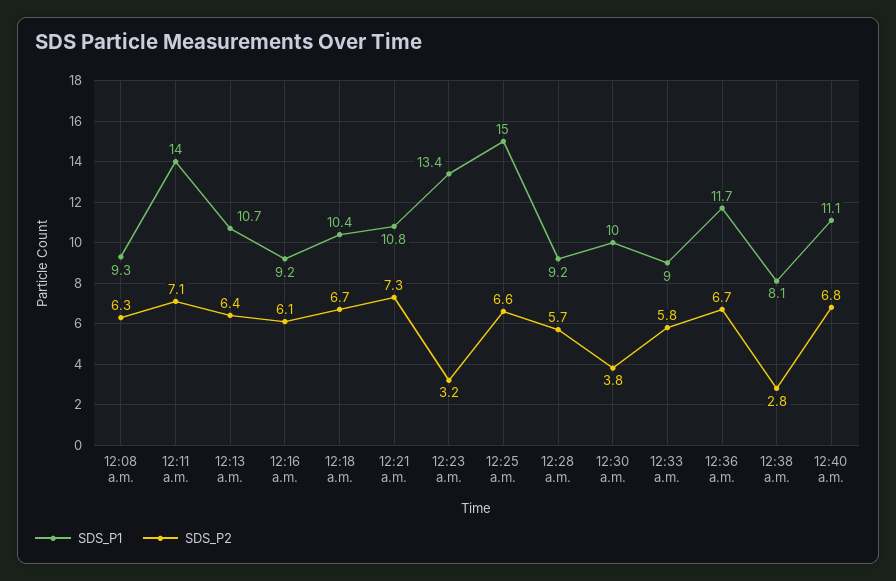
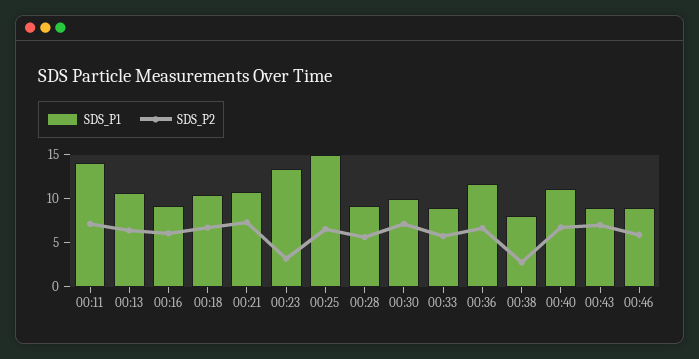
SDS_P1, 12:08 a.m.: 9.3 -> none
SDS_P2, 12:08 a.m.: 6.3 -> none
SDS_P2, 12:30 a.m.: 3.8 -> 7
SDS_P1, 00:43: none -> 9
SDS_P2, 00:43: none -> 7
SDS_P1, 00:46: none -> 9
SDS_P2, 00:46: none -> 6

